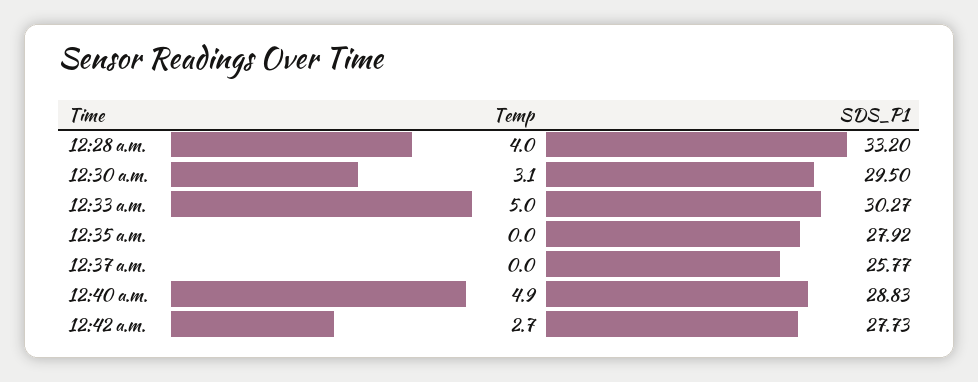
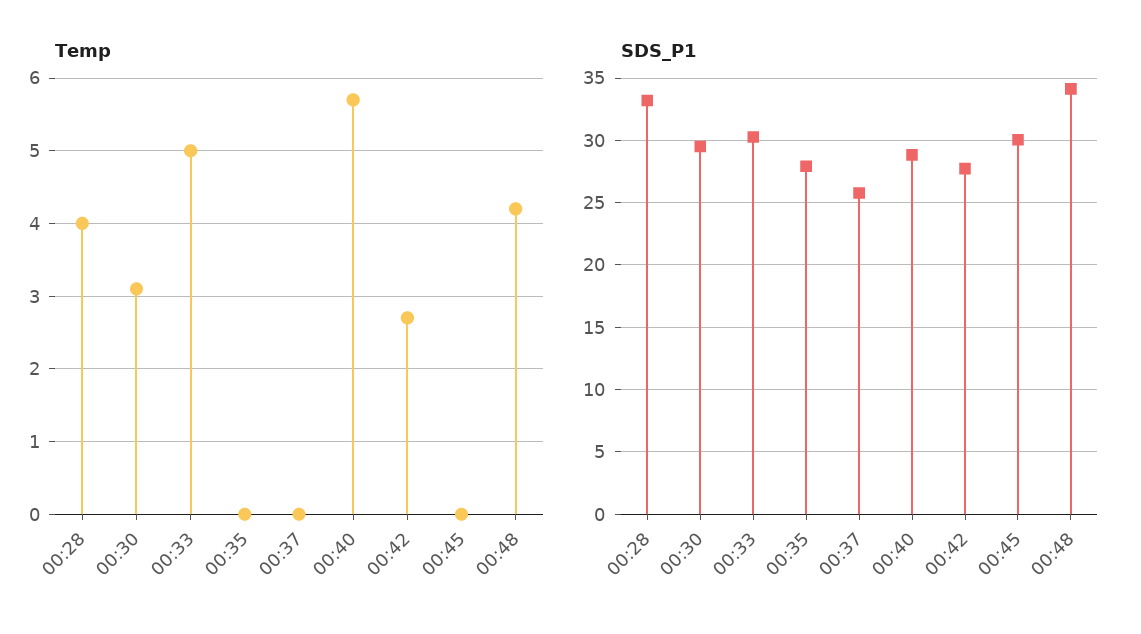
Temp, 12:40 a.m.: 4.9 -> 5.7
Temp, 00:45: none -> 0
Temp, 00:48: none -> 4.2
SDS_P1, 00:45: none -> 30
SDS_P1, 00:48: none -> 34

